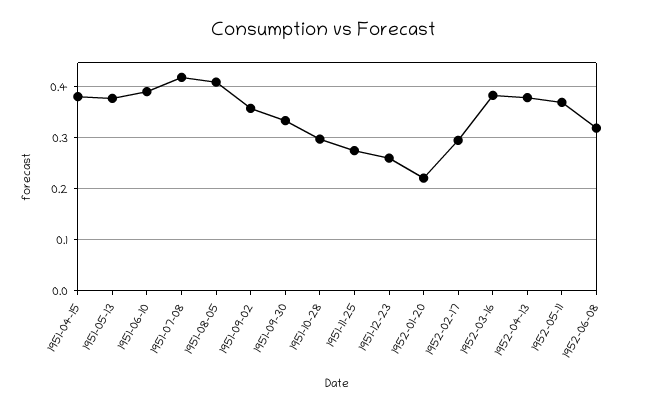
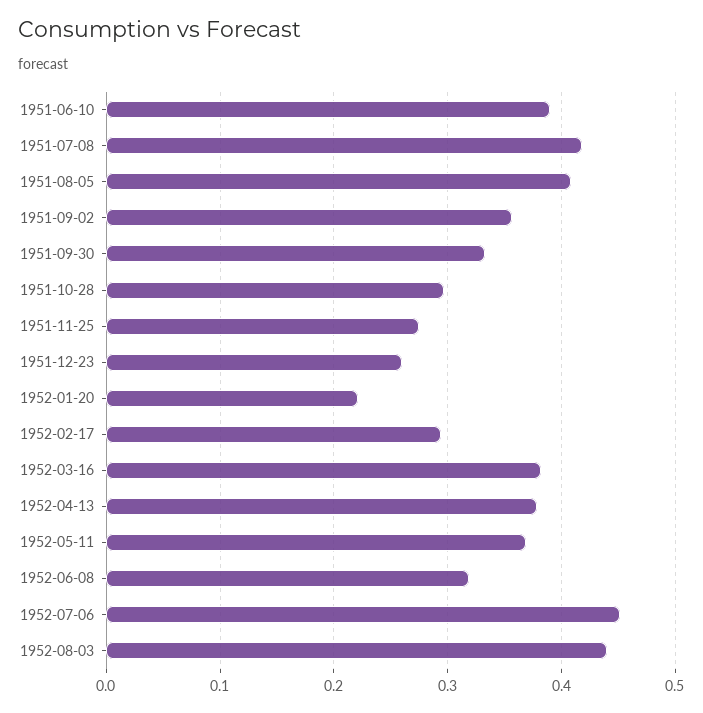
1951-04-15: 0.38 -> none
1951-05-13: 0.38 -> none
1952-07-06: none -> 0.45
1952-08-03: none -> 0.44

